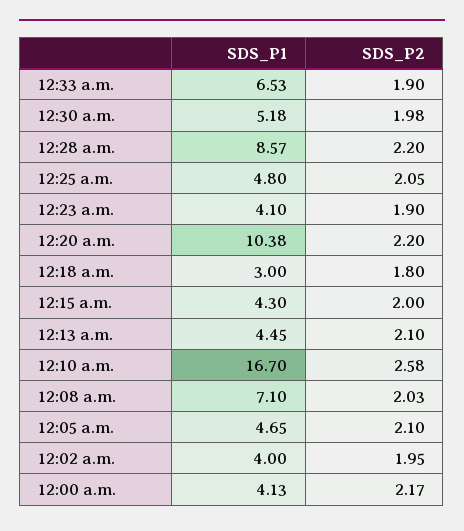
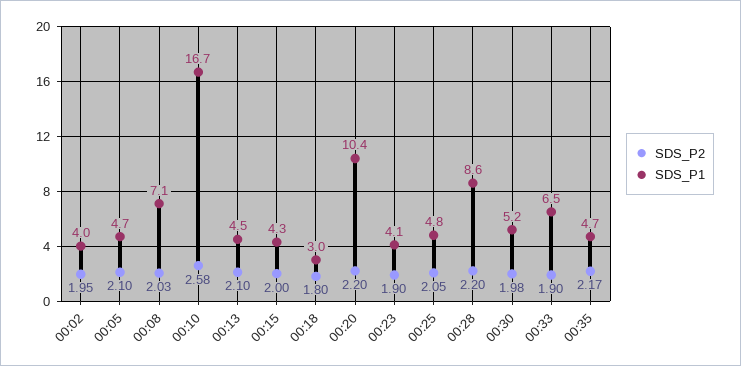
SDS_P1, 12:00 a.m.: 4.13 -> none
SDS_P2, 12:00 a.m.: 2.17 -> none
SDS_P2, 00:35: none -> 2.17
SDS_P1, 00:35: none -> 4.7

